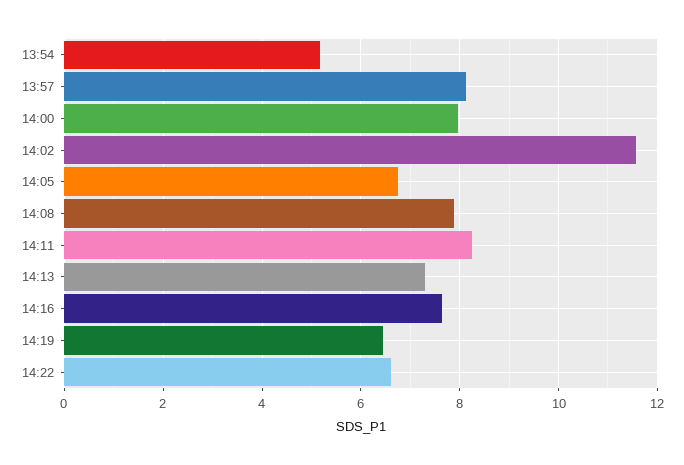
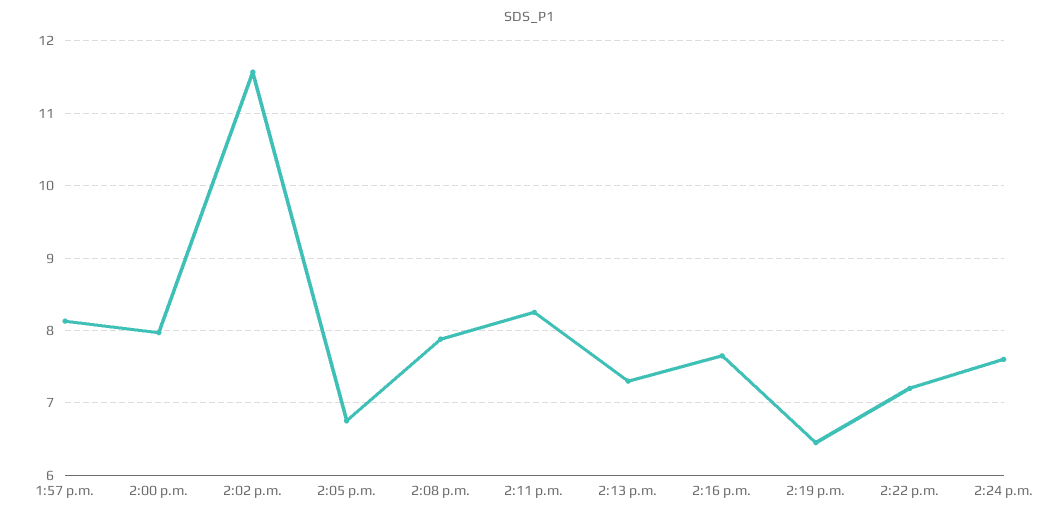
13:54: 5.2 -> none
14:22: 6.6 -> 7.2
2:24 p.m.: none -> 7.6

